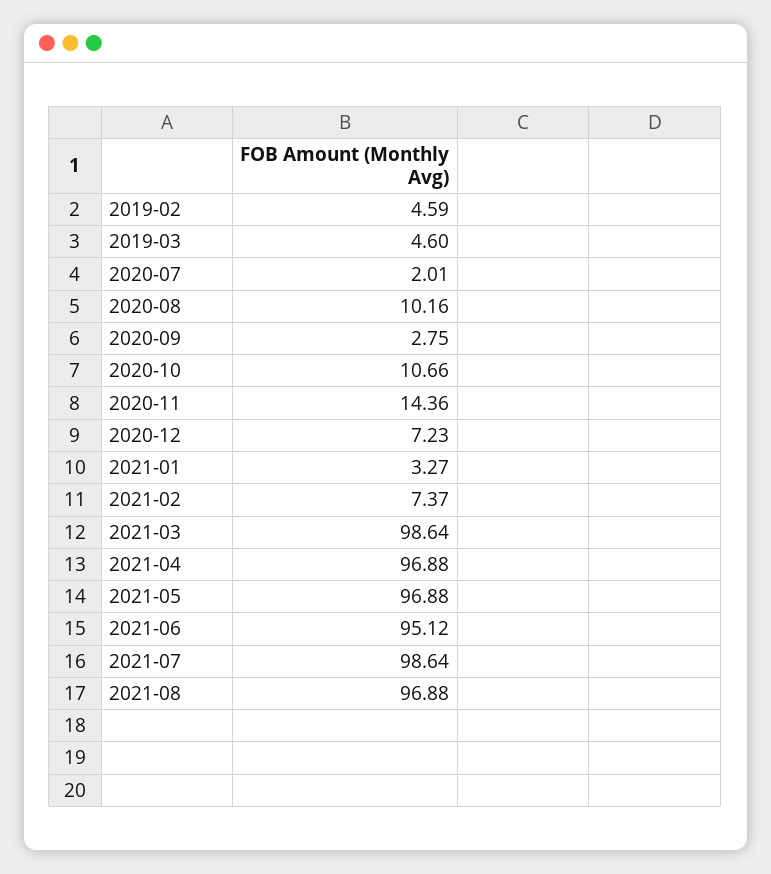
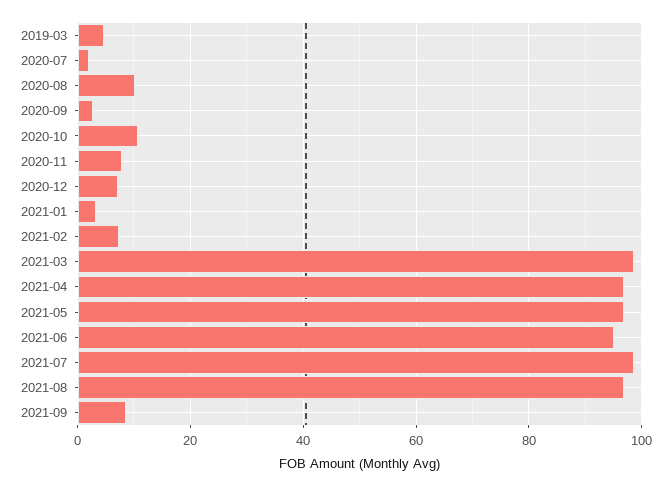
2019-02: 4.59 -> none
2020-11: 14.36 -> 8
2021-09: none -> 8

